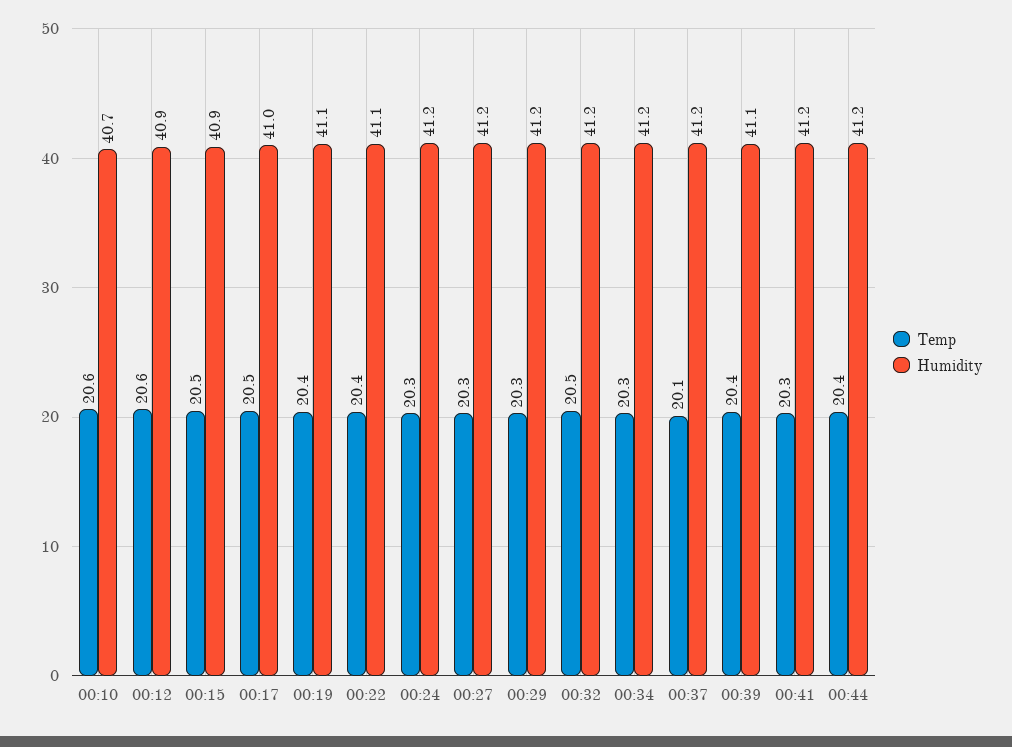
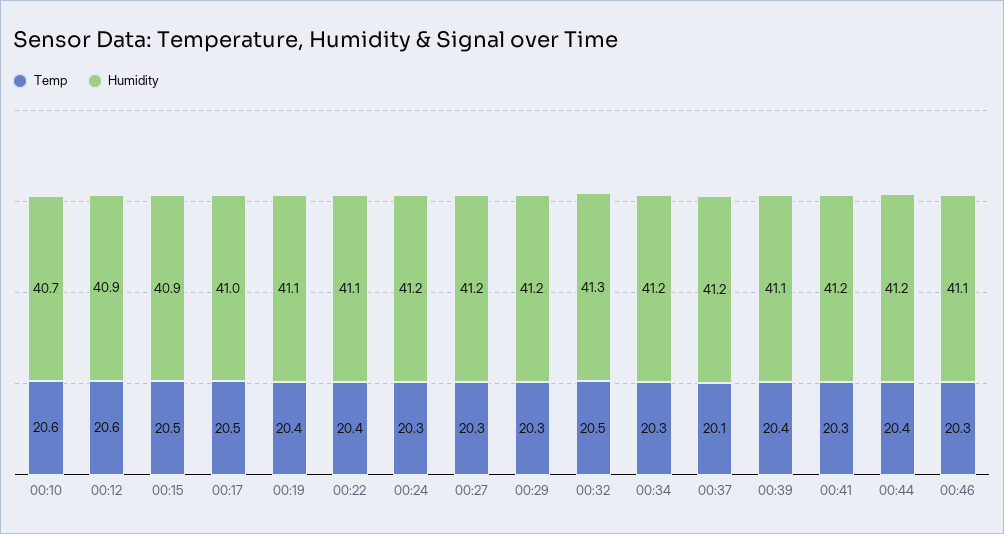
Humidity, 00:32: 41.2 -> 41.3
Temp, 00:46: none -> 20.3
Humidity, 00:46: none -> 41.1

